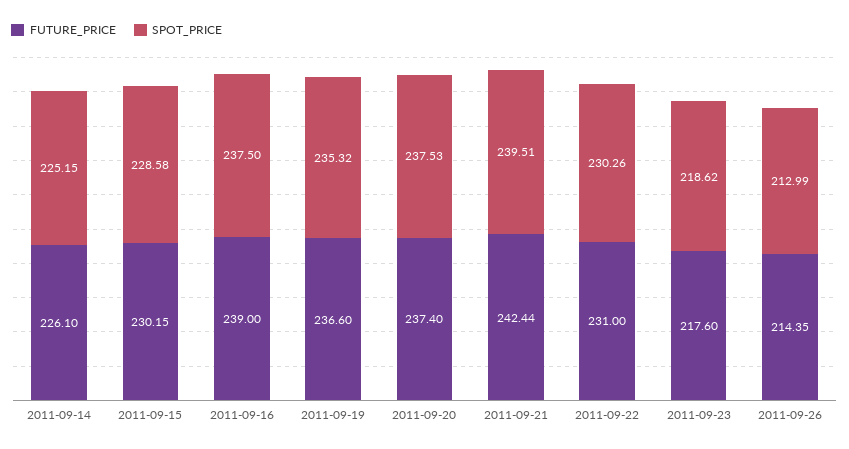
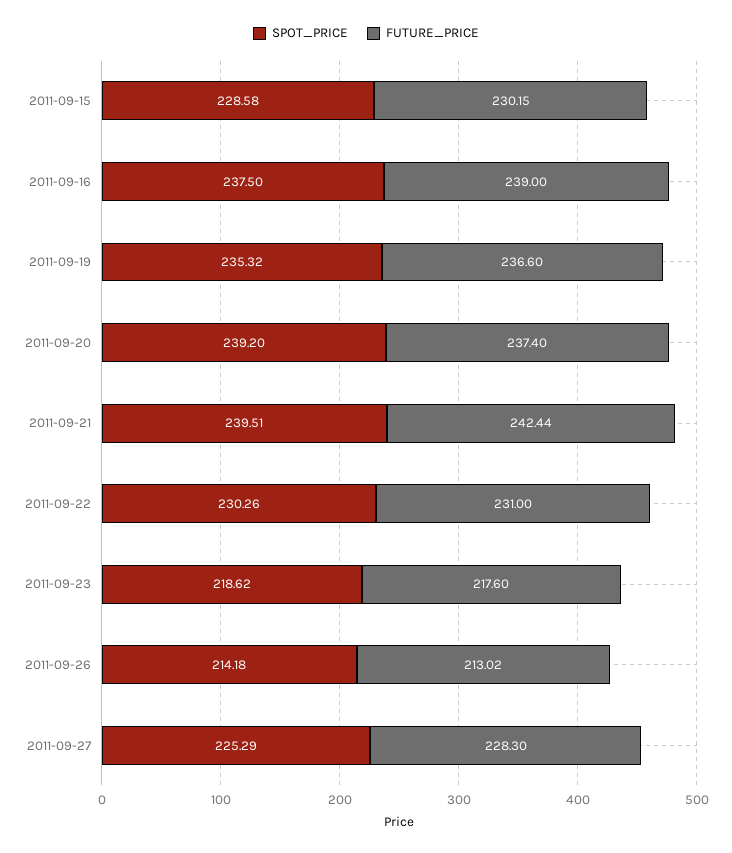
FUTURE_PRICE, 2011-09-14: 226.1 -> none
SPOT_PRICE, 2011-09-14: 225.15 -> none
SPOT_PRICE, 2011-09-20: 237.53 -> 239.2
FUTURE_PRICE, 2011-09-26: 214.35 -> 213.02
SPOT_PRICE, 2011-09-26: 212.99 -> 214.18
SPOT_PRICE, 2011-09-27: none -> 225.29
FUTURE_PRICE, 2011-09-27: none -> 228.3

